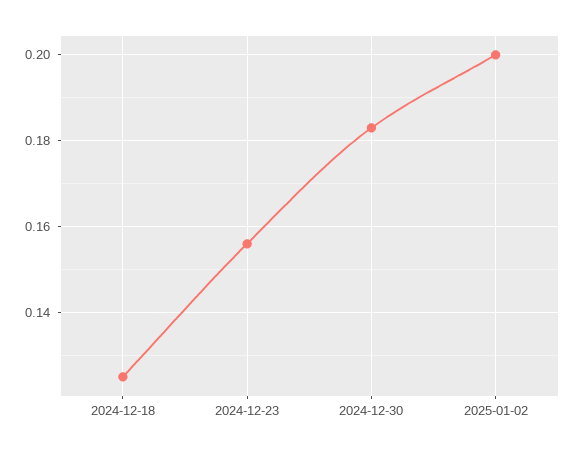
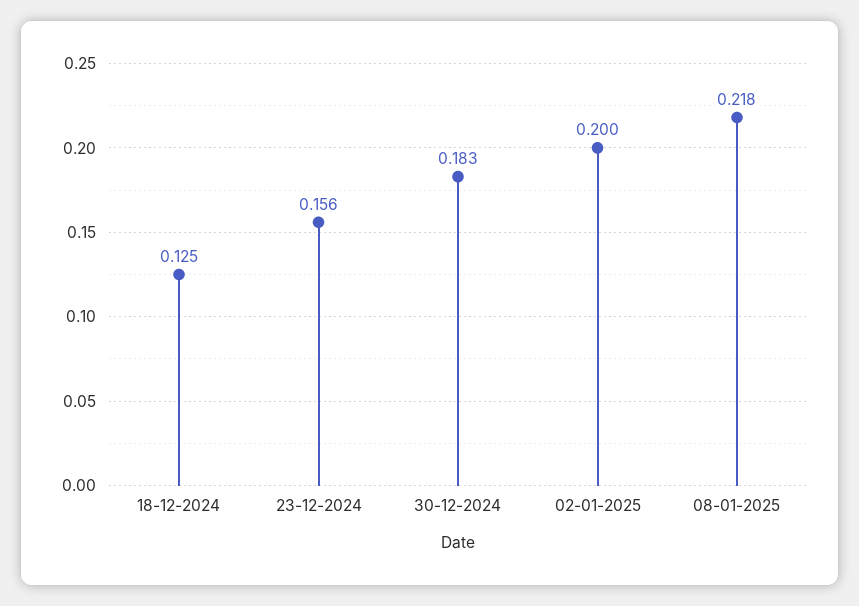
08-01-2025: none -> 0.218

